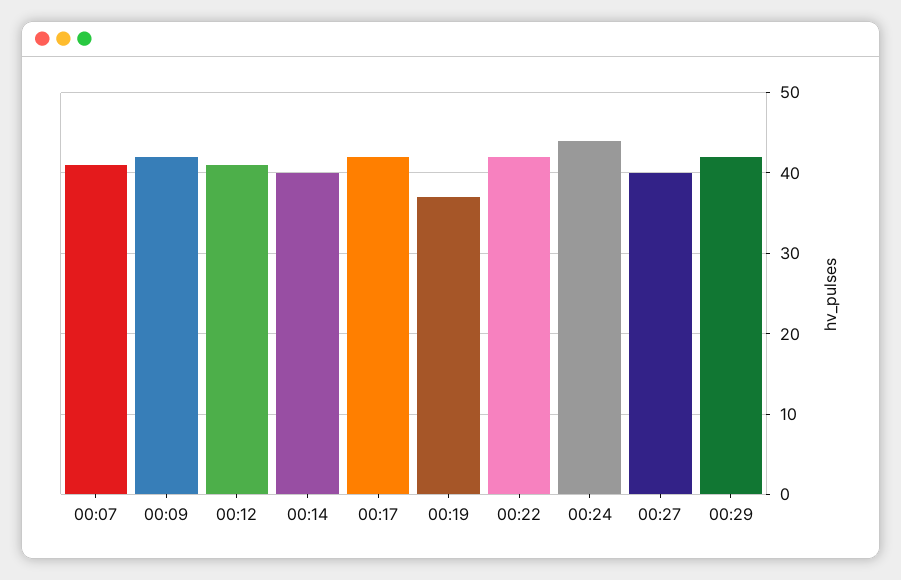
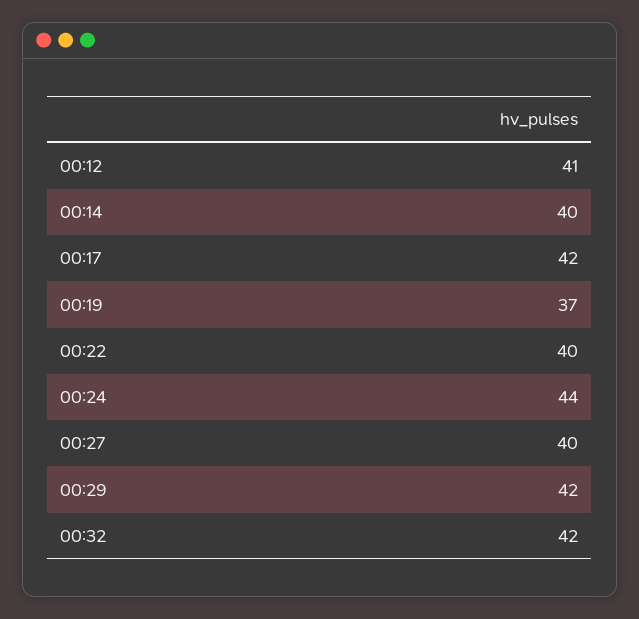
00:07: 41 -> none
00:09: 42 -> none
00:22: 42 -> 40
00:32: none -> 42

